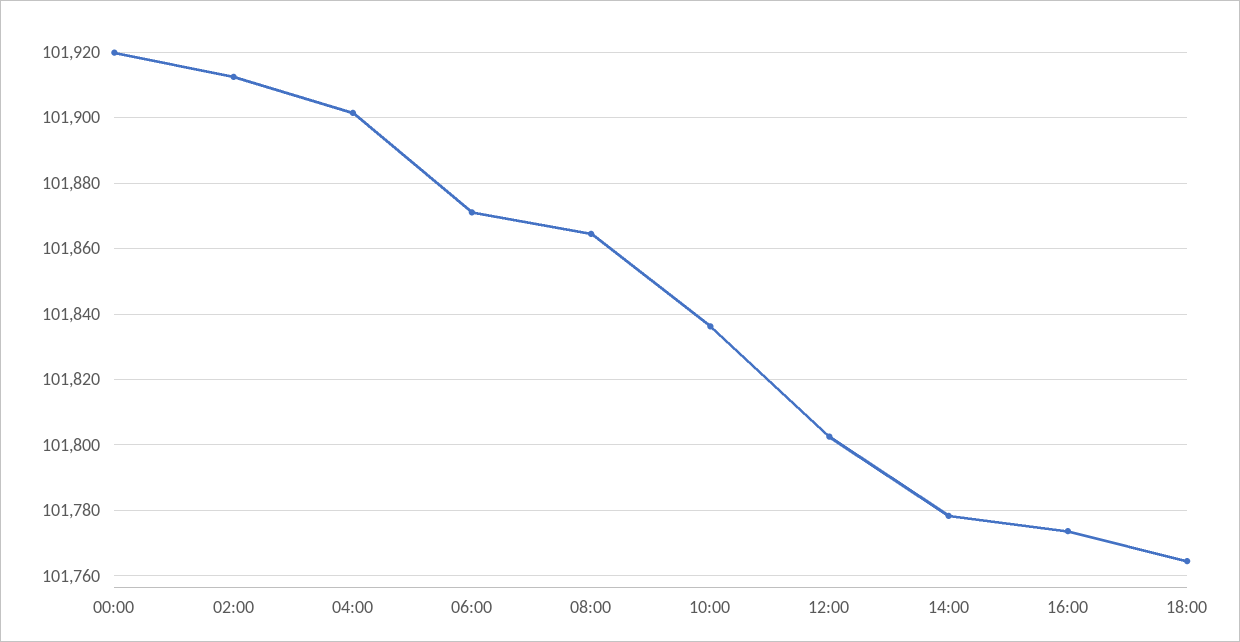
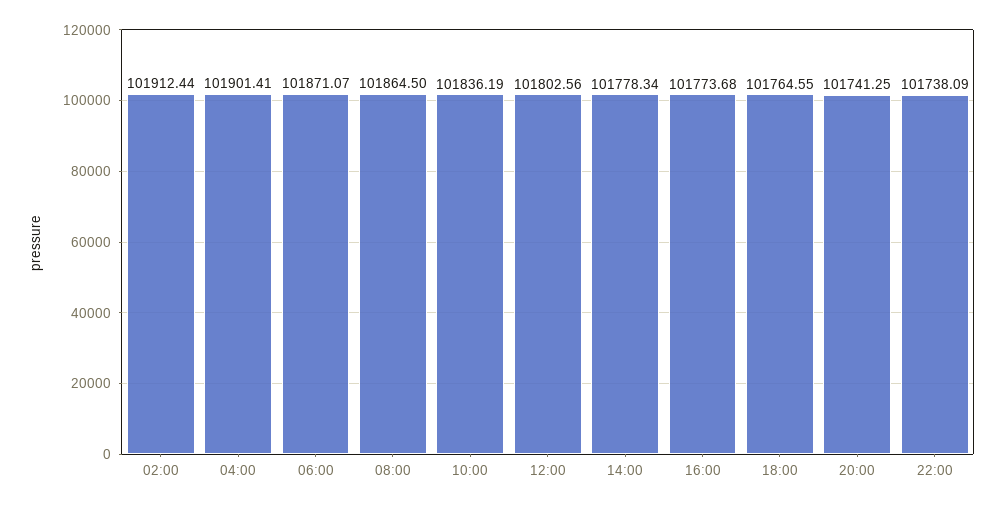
00:00: 101920 -> none
20:00: none -> 101741.25
22:00: none -> 101738.09

